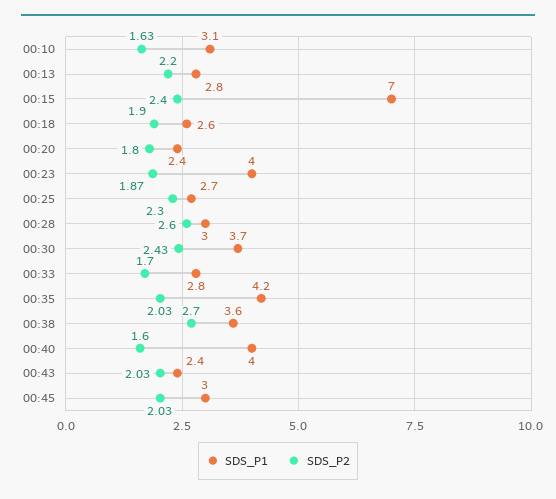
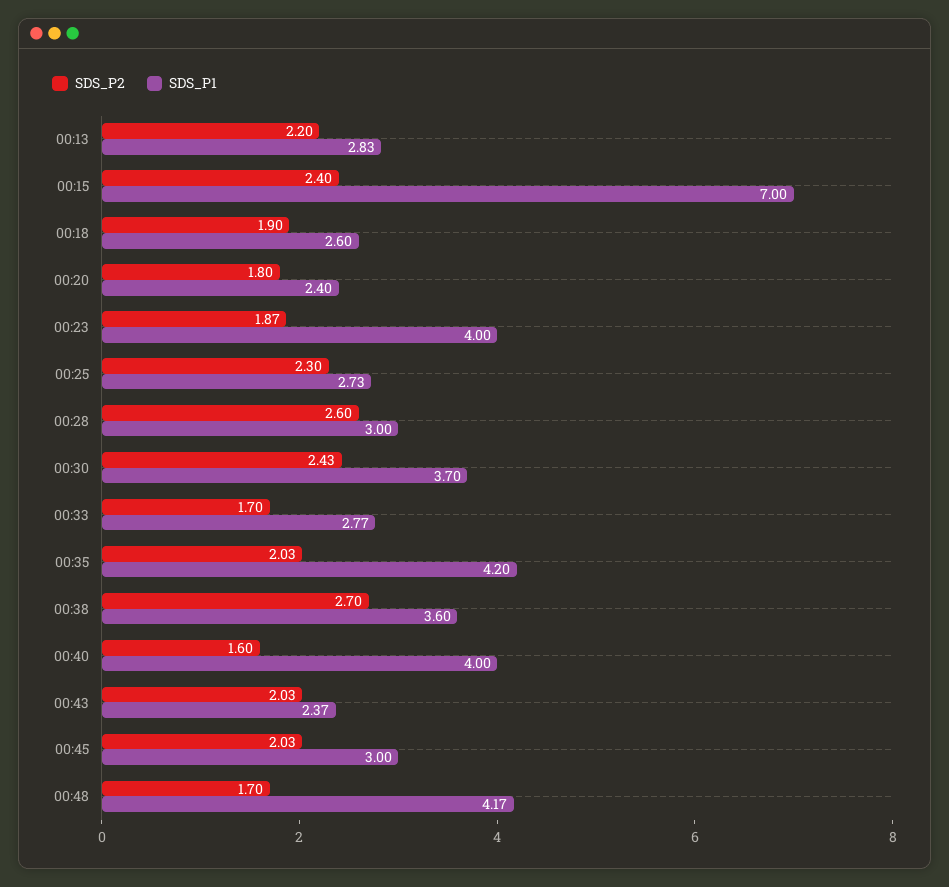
SDS_P1, 00:10: 3.1 -> none
SDS_P2, 00:10: 1.63 -> none
SDS_P2, 00:48: none -> 1.7
SDS_P1, 00:48: none -> 4.17

